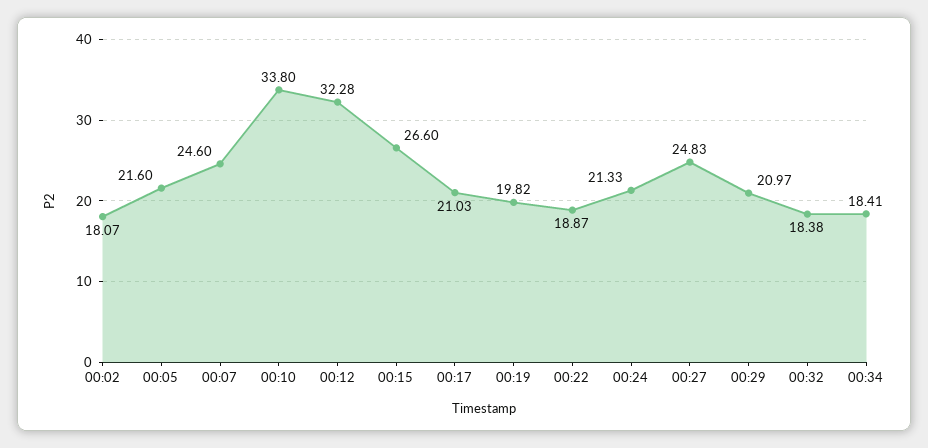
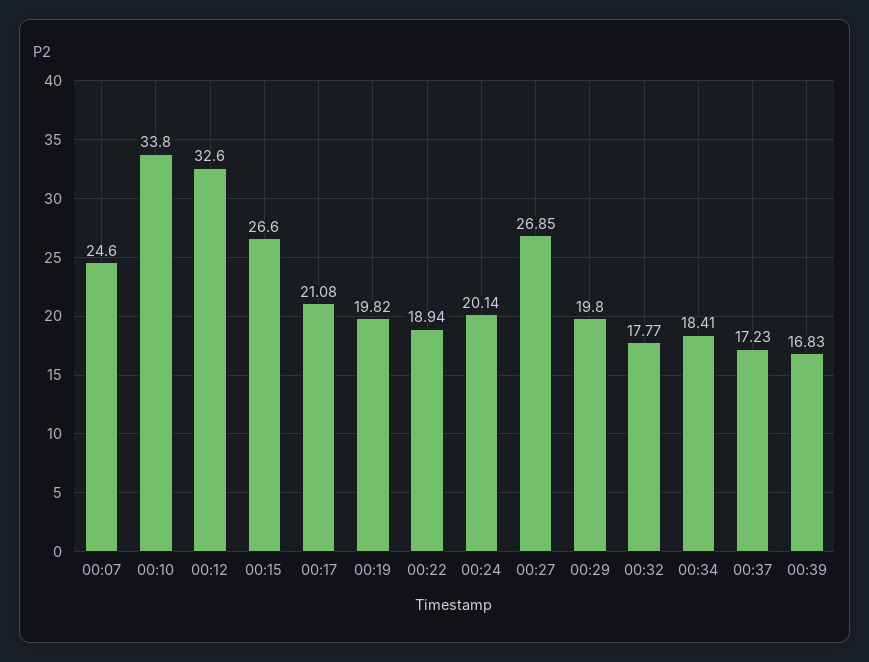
00:02: 18.07 -> none
00:05: 21.6 -> none
00:12: 32.28 -> 32.6
00:17: 21.03 -> 21.08
00:22: 18.87 -> 18.94
00:24: 21.33 -> 20.14
00:27: 24.83 -> 26.85
00:29: 20.97 -> 19.8
00:32: 18.38 -> 17.77
00:37: none -> 17.23
00:39: none -> 16.83

